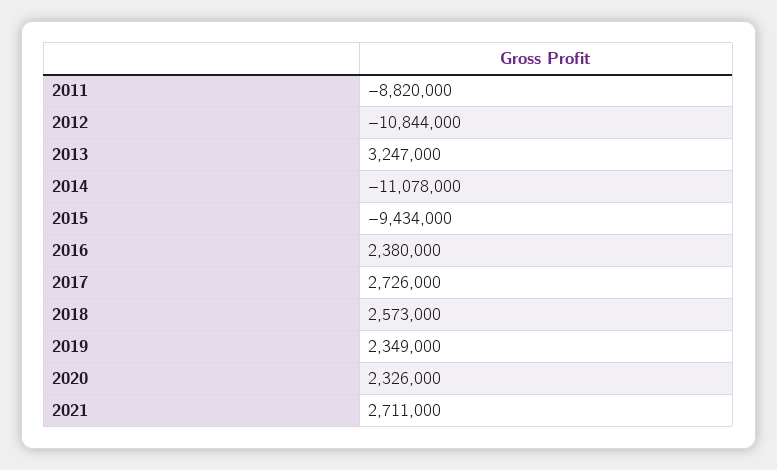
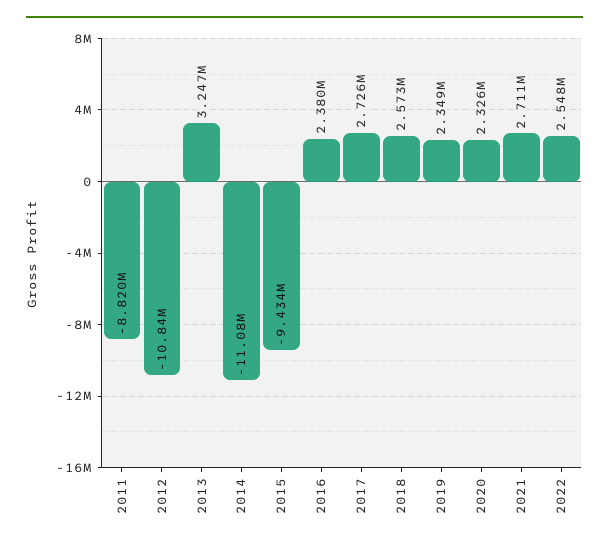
2022: none -> 2548000

